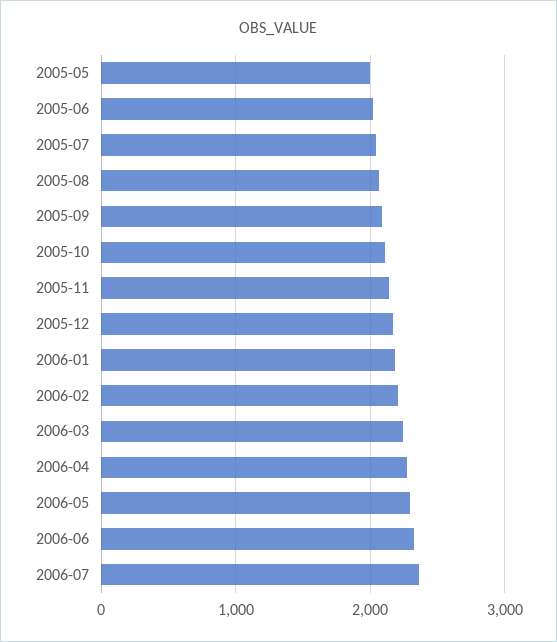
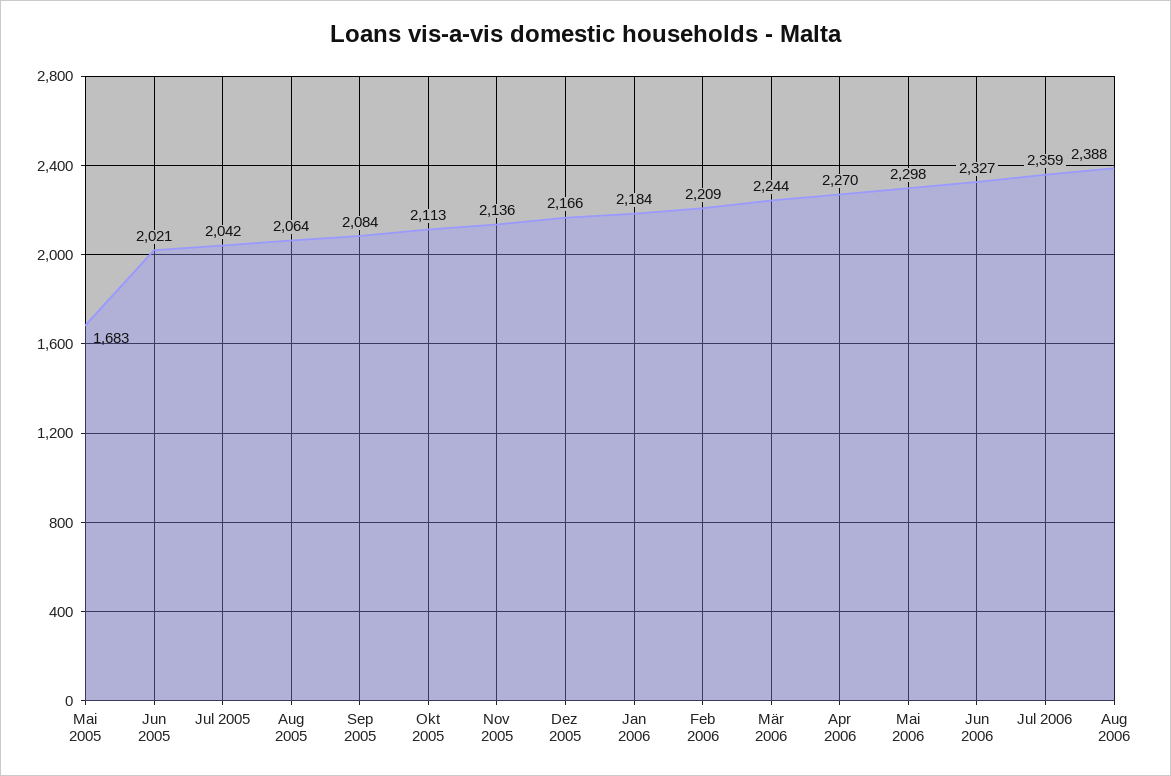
2005-05: 2000 -> 1683
Aug 2006: none -> 2388

